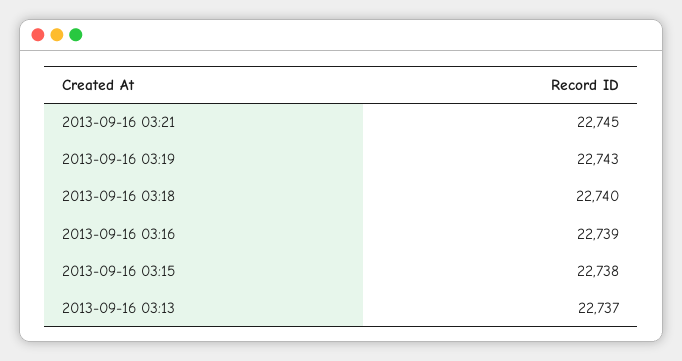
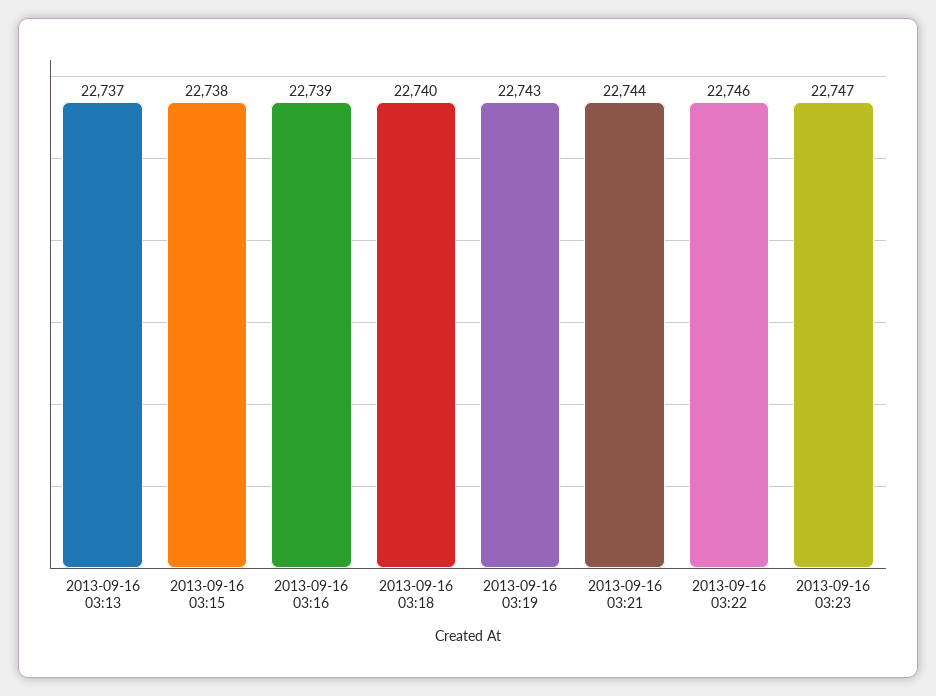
2013-09-16 03:21: 22745 -> 22744
2013-09-16 03:22: none -> 22746
2013-09-16 03:23: none -> 22747

